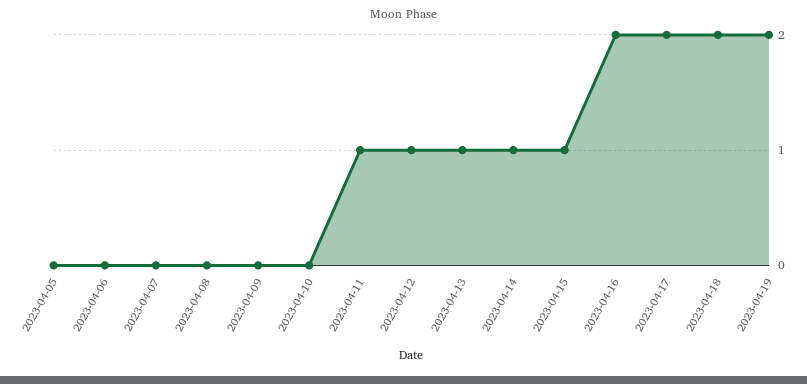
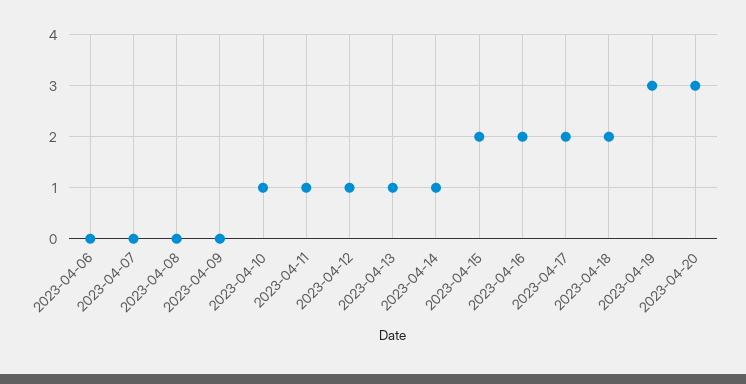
2023-04-05: 0 -> none
2023-04-10: 0 -> 1
2023-04-15: 1 -> 2
2023-04-19: 2 -> 3
2023-04-20: none -> 3

